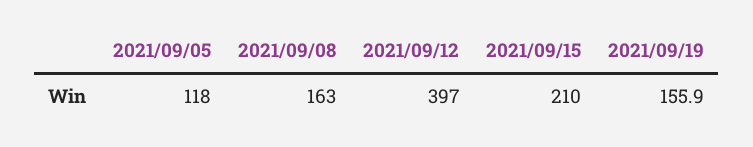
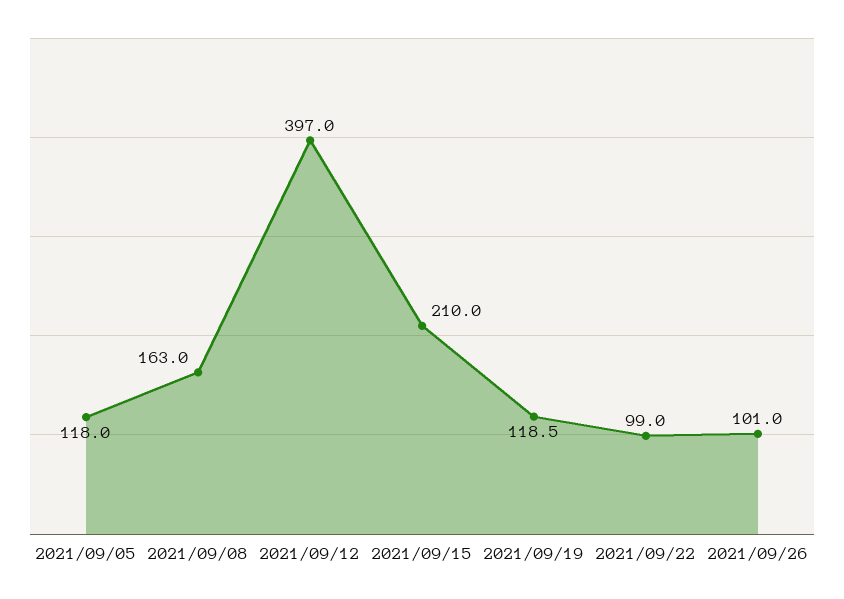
2021/09/19: 155.9 -> 118.5
2021/09/22: none -> 99
2021/09/26: none -> 101

